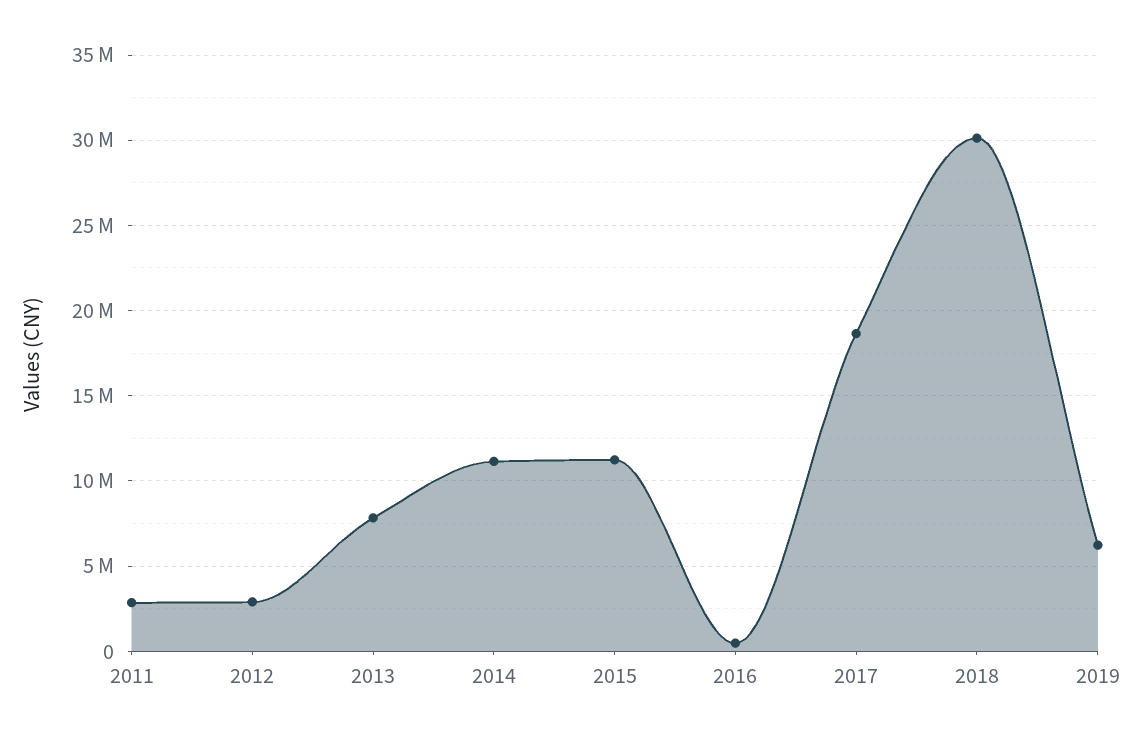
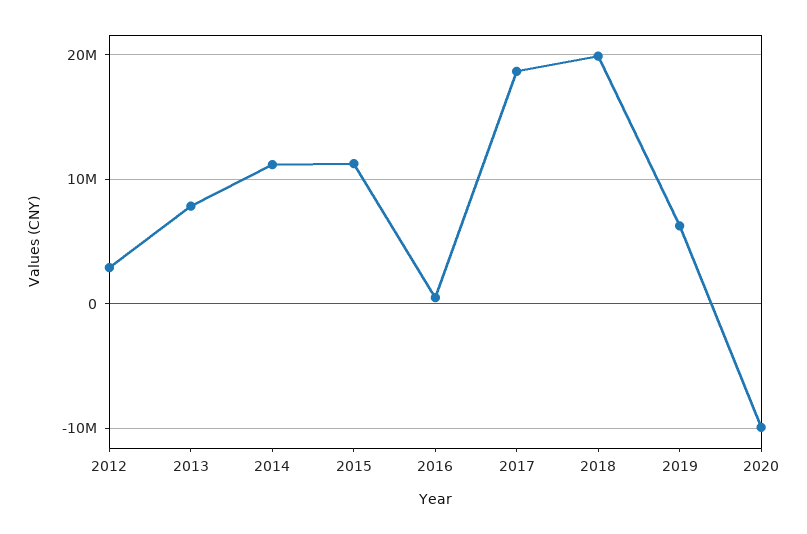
2011: 3000000 -> none
2018: 30000000 -> 20000000
2020: none -> -10000000

